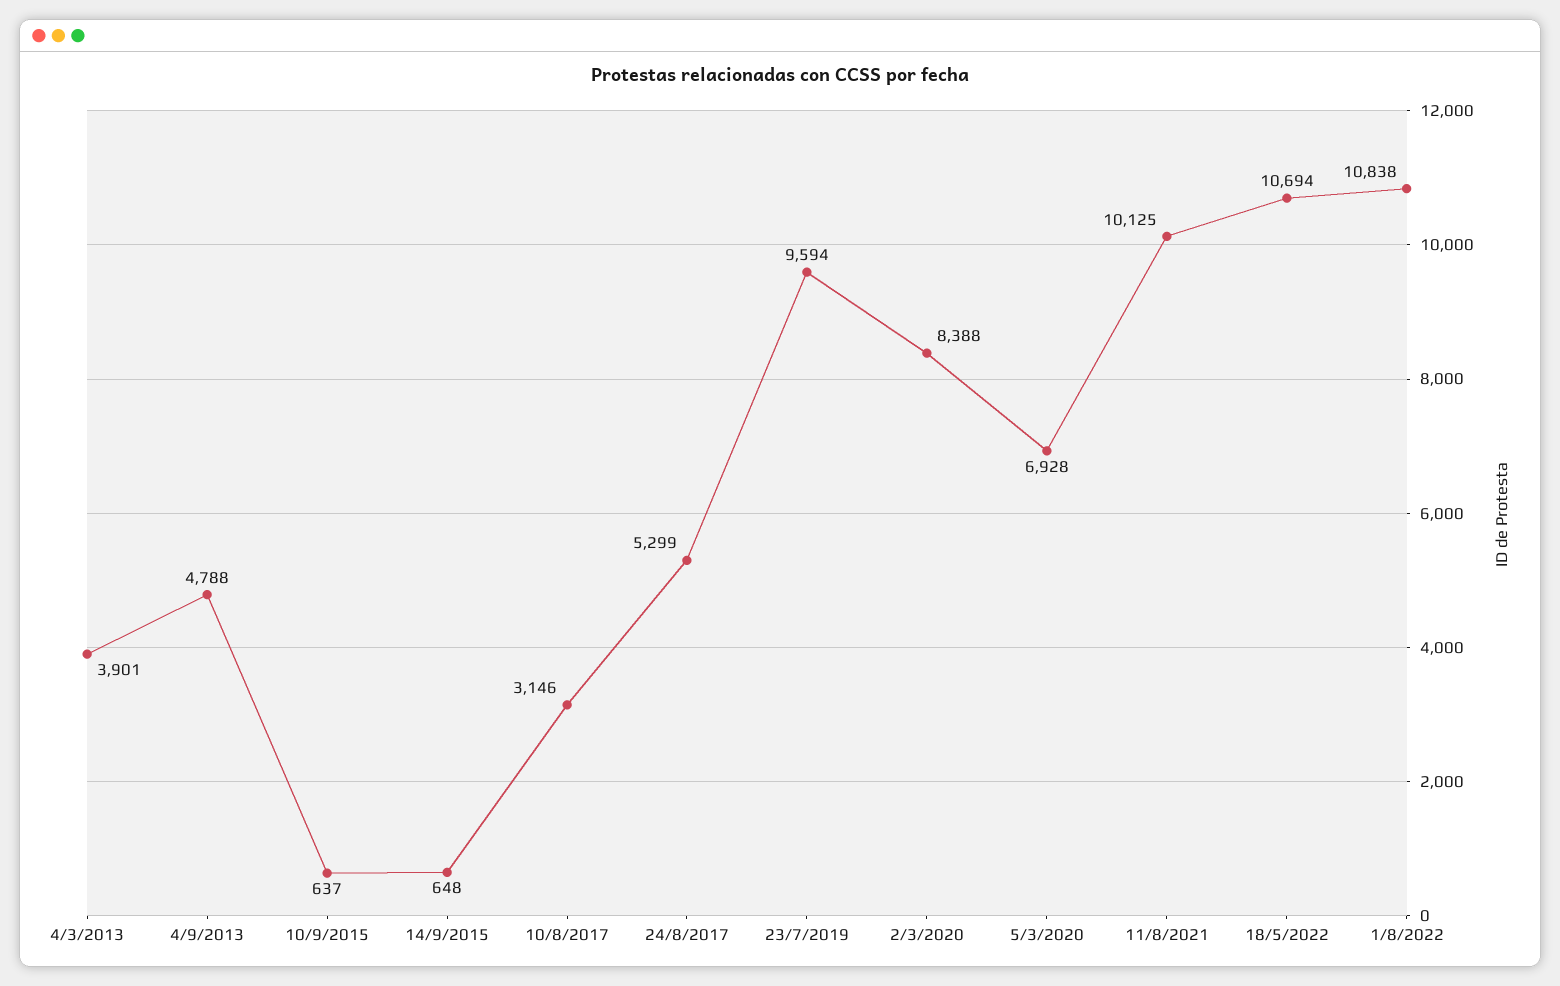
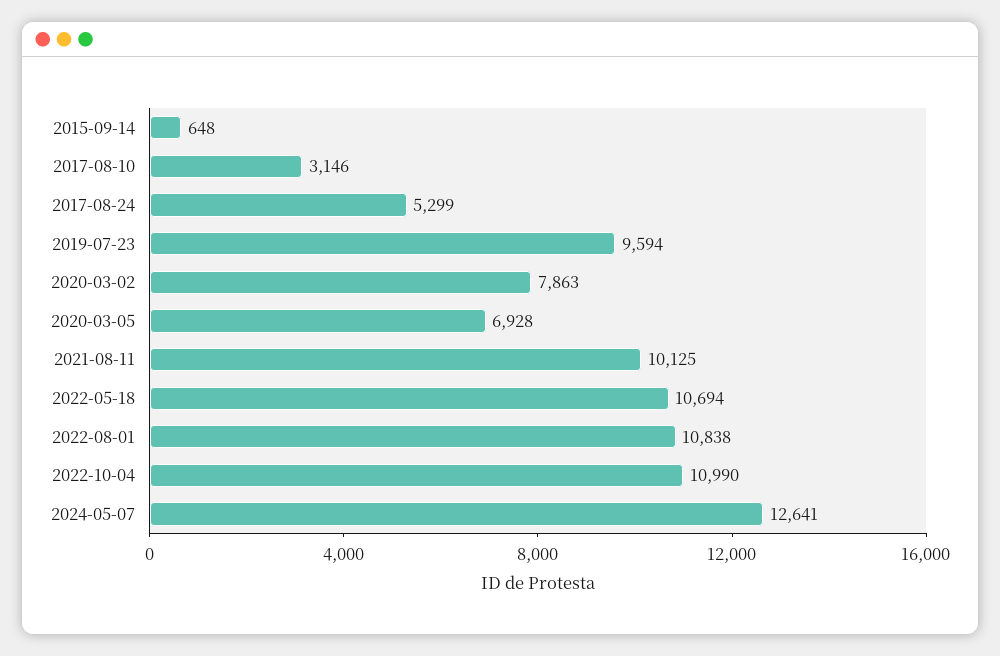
4/3/2013: 3901 -> none
4/9/2013: 4788 -> none
10/9/2015: 637 -> none
2/3/2020: 8388 -> 7863
2022-10-04: none -> 10990
2024-05-07: none -> 12641

